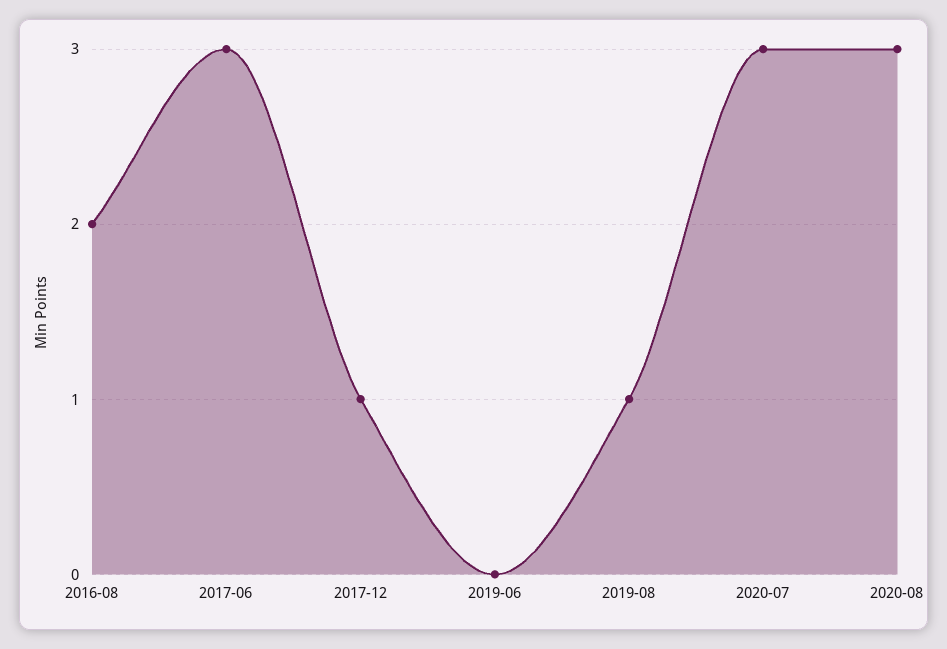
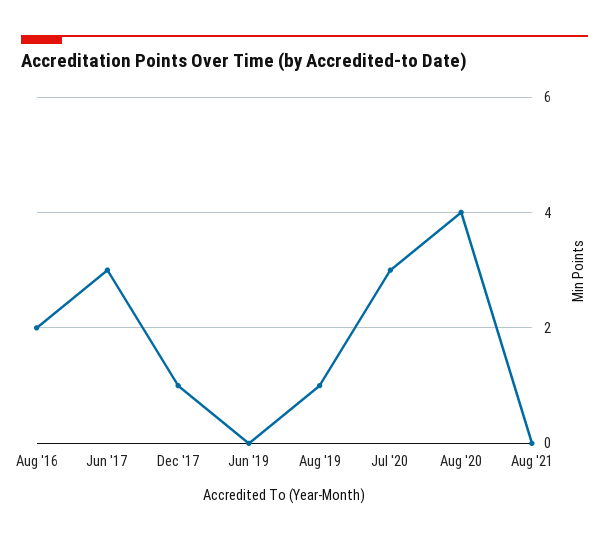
2020-08: 3 -> 4
Aug '21: none -> 0

